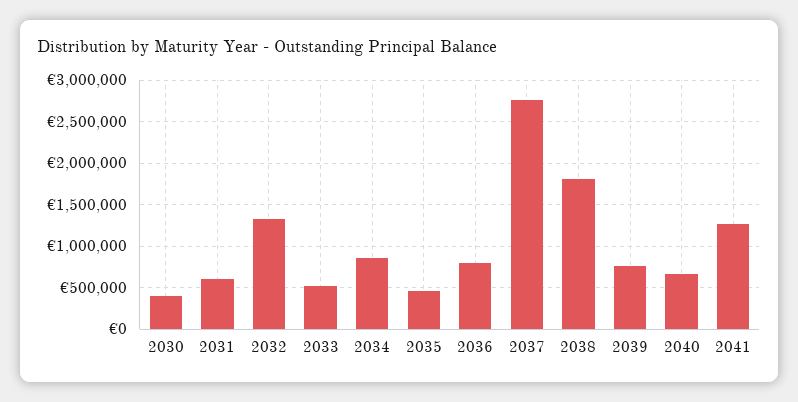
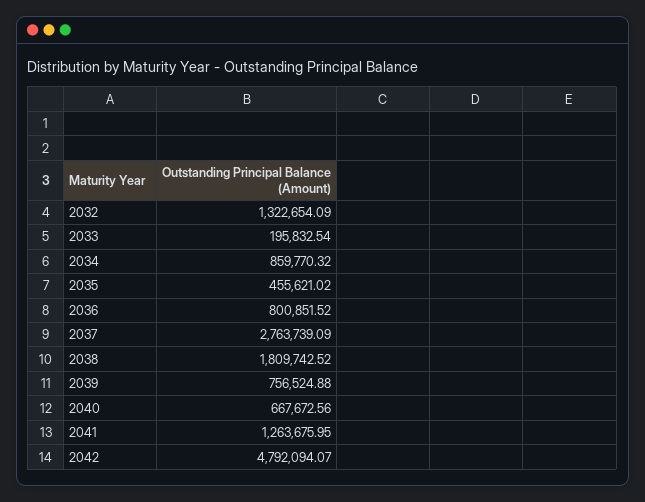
2030: 400000 -> none
2031: 600000 -> none
2033: 500000 -> 195832.54
2042: none -> 4792094.07

